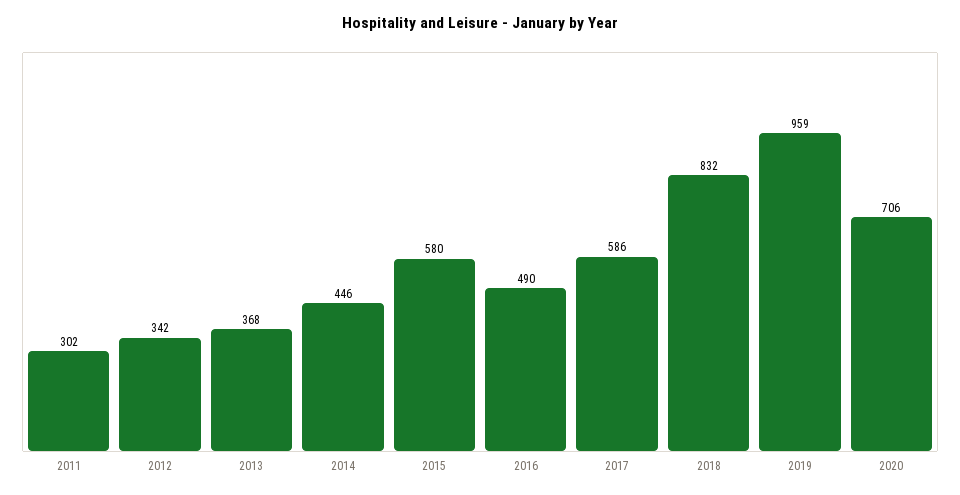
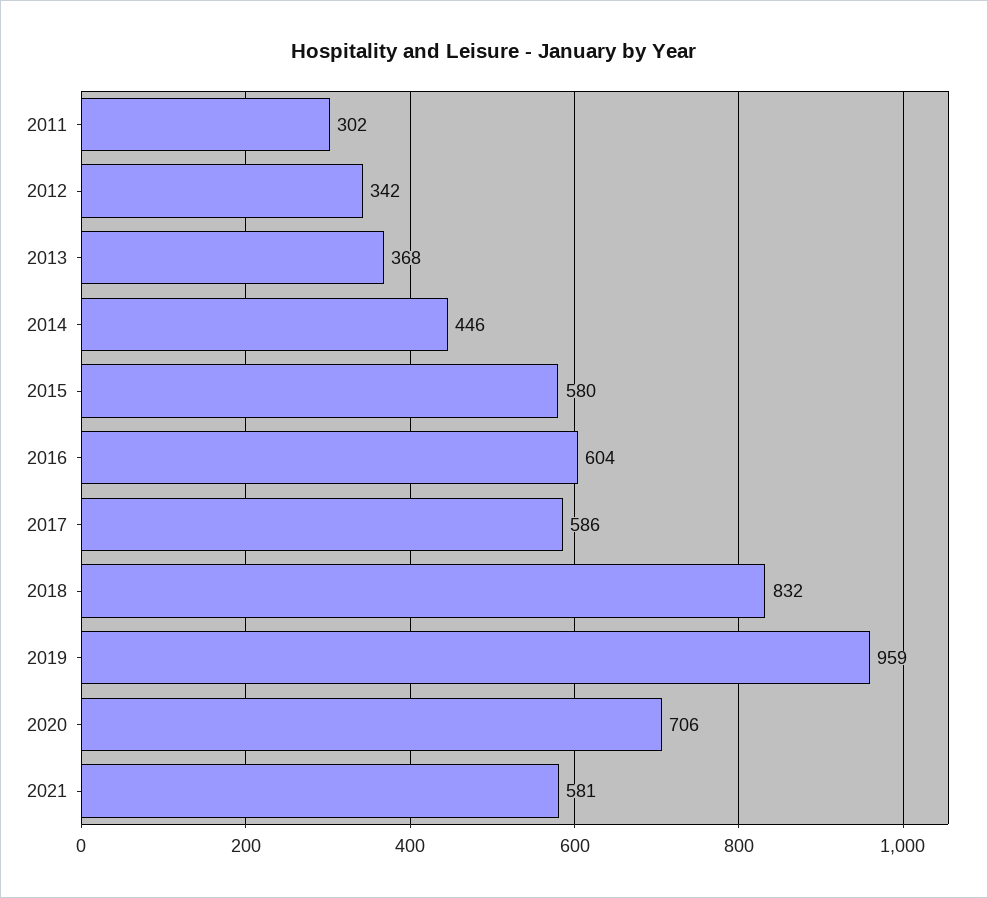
2016: 490 -> 604
2021: none -> 581

